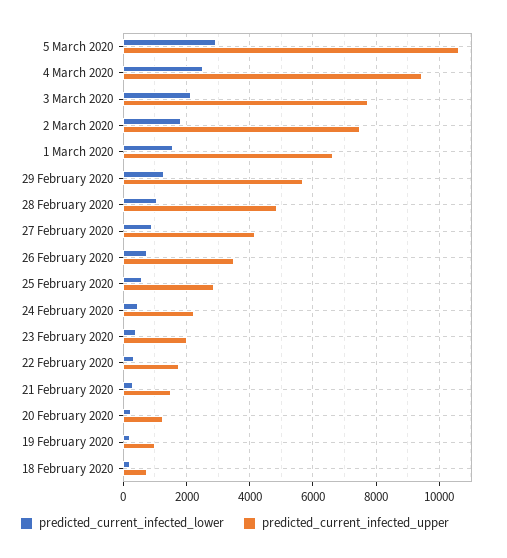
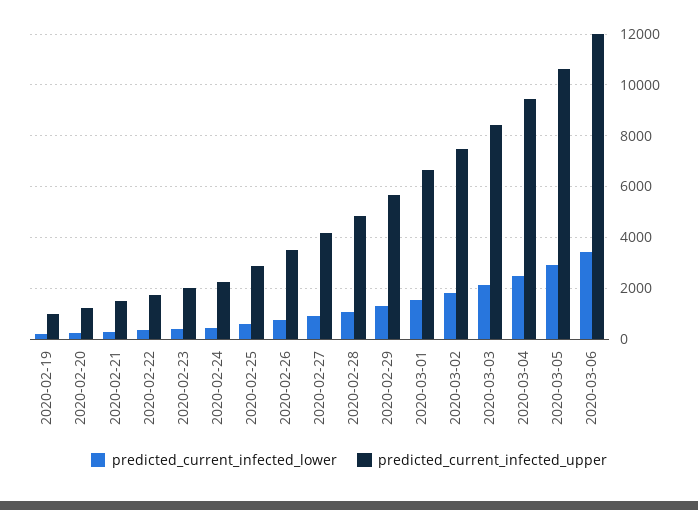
predicted_current_infected_upper, 3 March 2020: 7800 -> 8500
predicted_current_infected_lower, 18 February 2020: 200 -> none
predicted_current_infected_upper, 18 February 2020: 800 -> none
predicted_current_infected_lower, 2020-03-06: none -> 3500
predicted_current_infected_upper, 2020-03-06: none -> 12000

